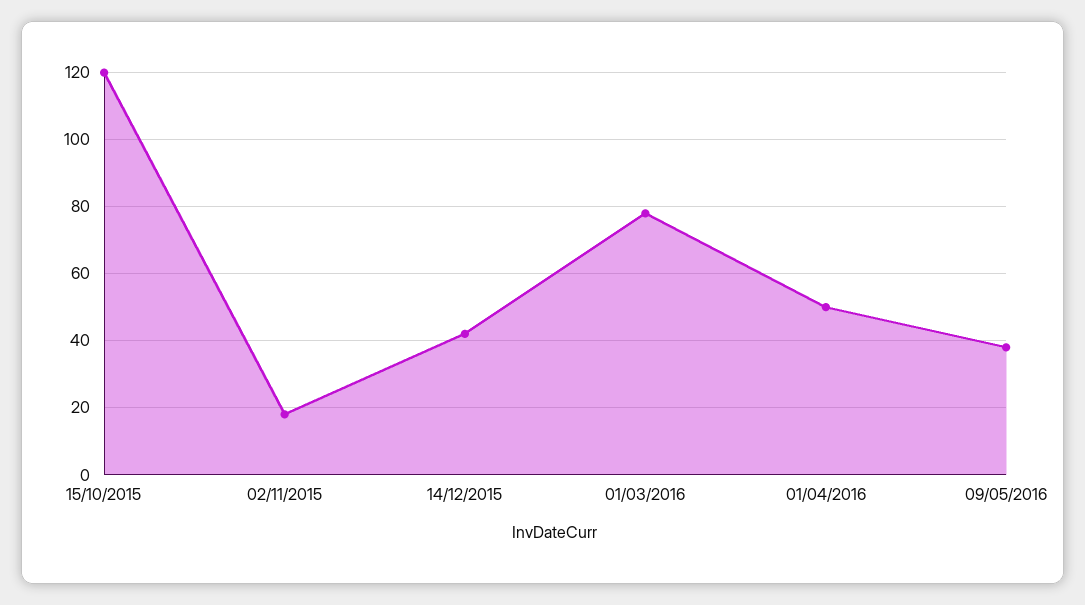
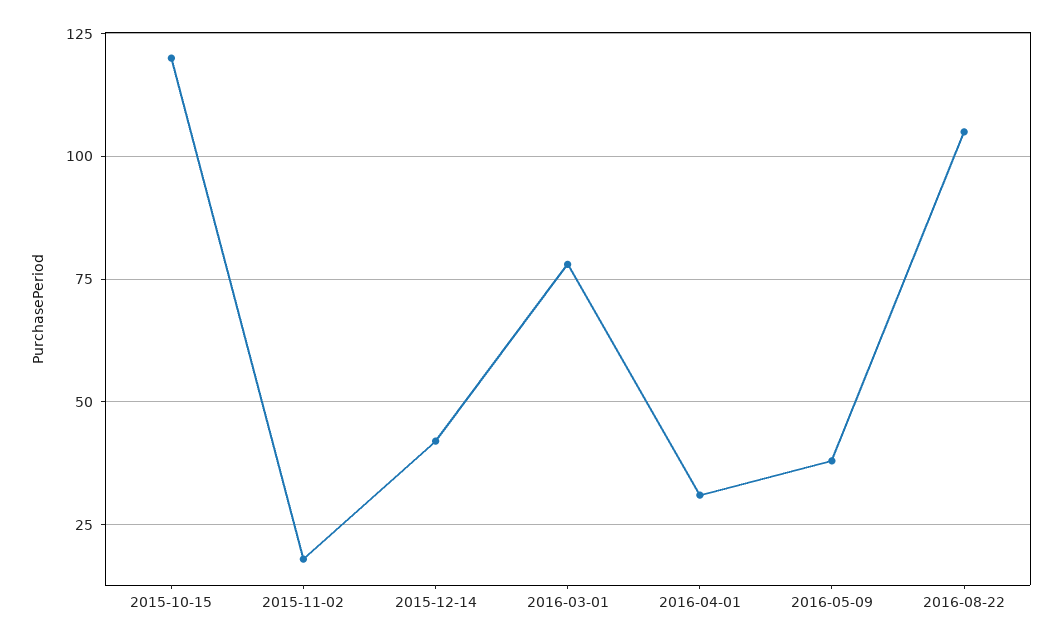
01/04/2016: 50 -> 30
2016-08-22: none -> 105

